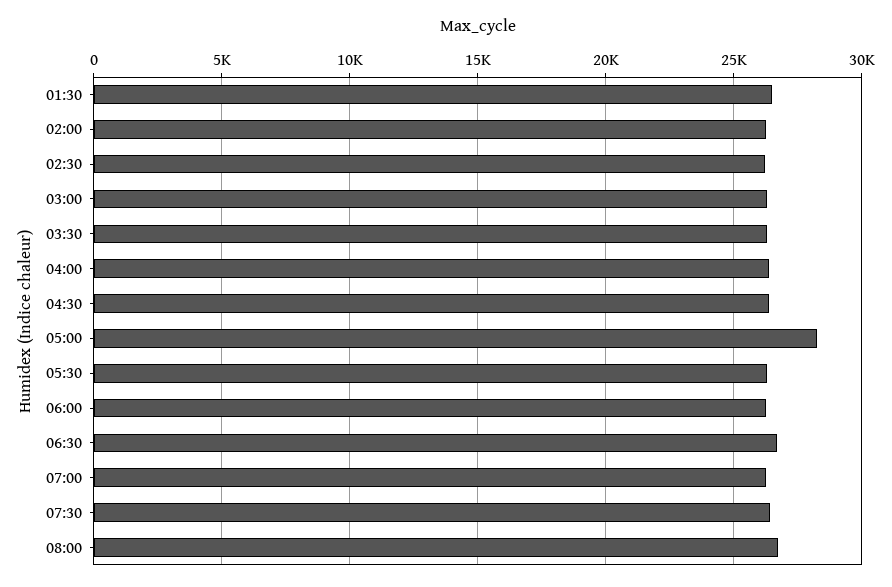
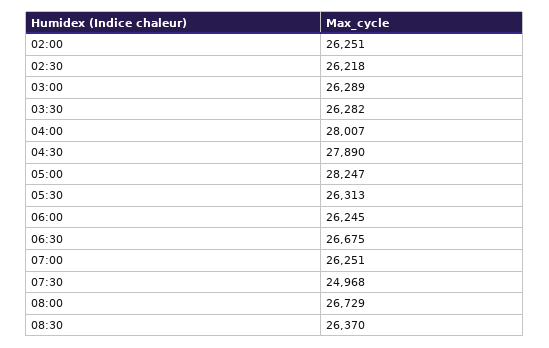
01:30: 26500 -> none
04:00: 26500 -> 28007
04:30: 26500 -> 27890
07:30: 26500 -> 24968
08:30: none -> 26370

